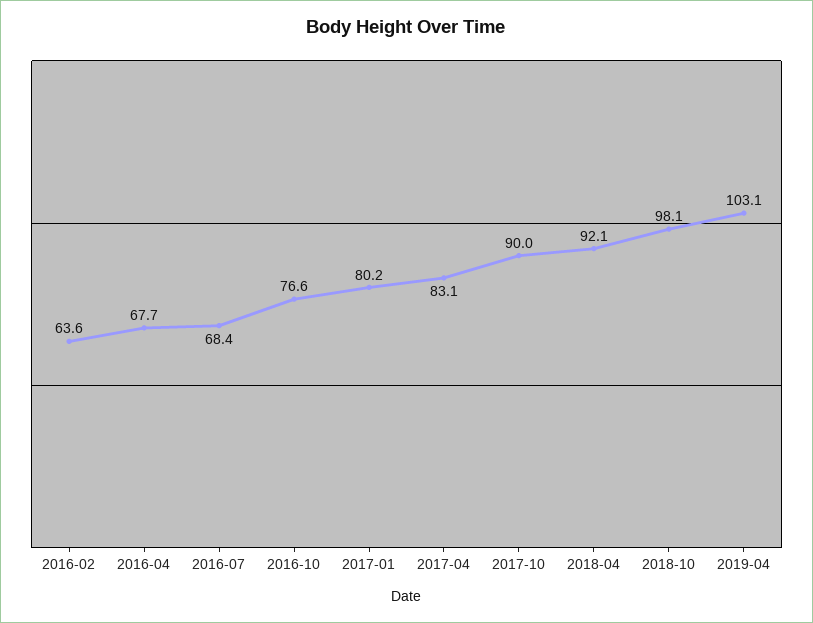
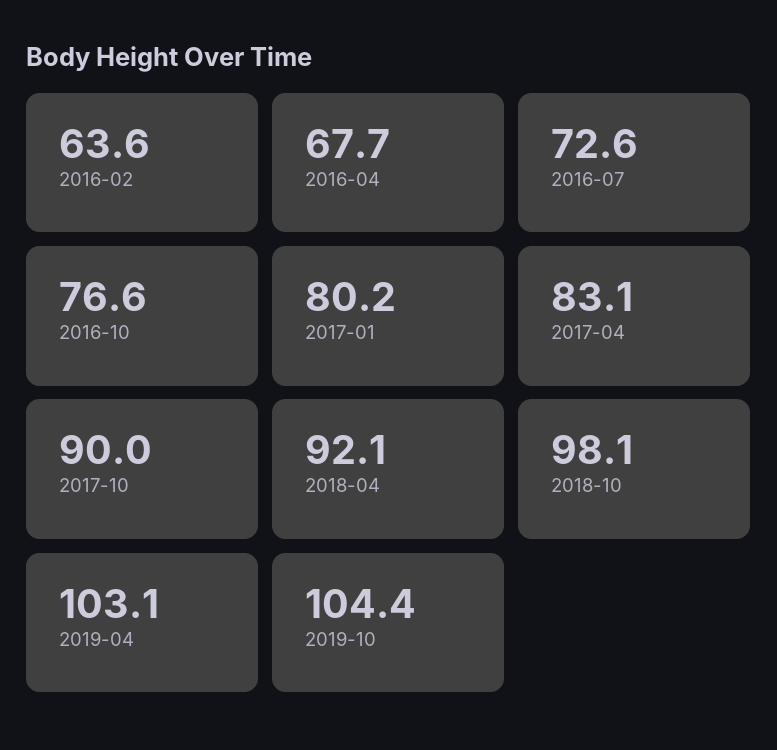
2016-07: 68.4 -> 72.6
2019-10: none -> 104.4

